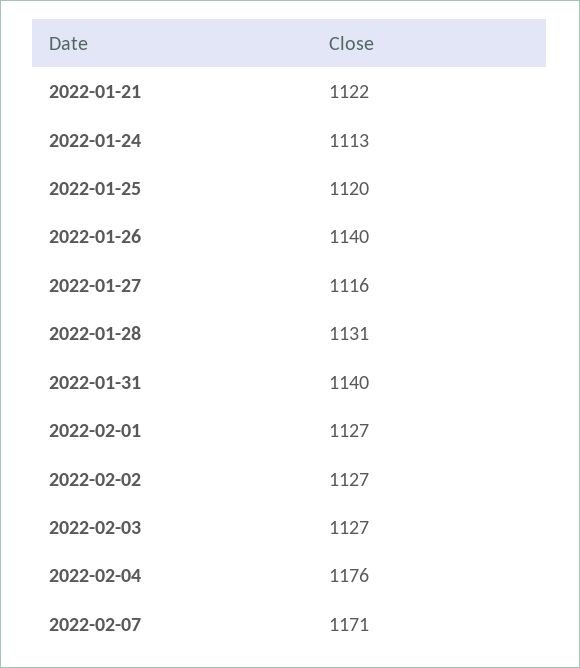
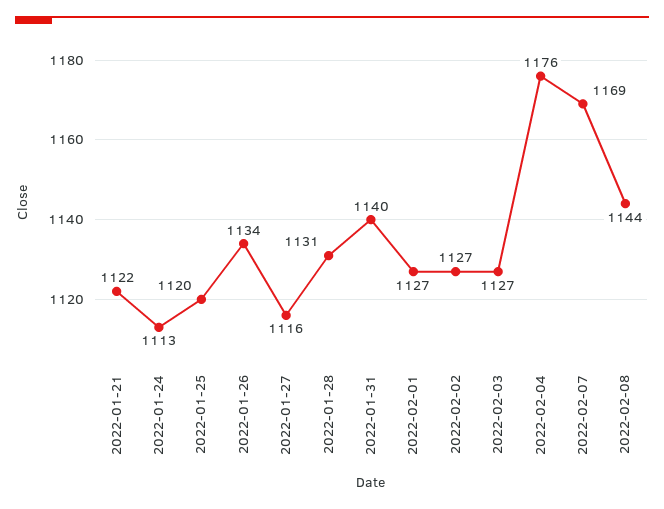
2022-01-26: 1140 -> 1134
2022-02-07: 1171 -> 1169
2022-02-08: none -> 1144

